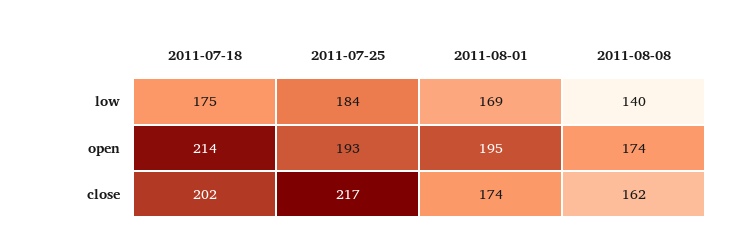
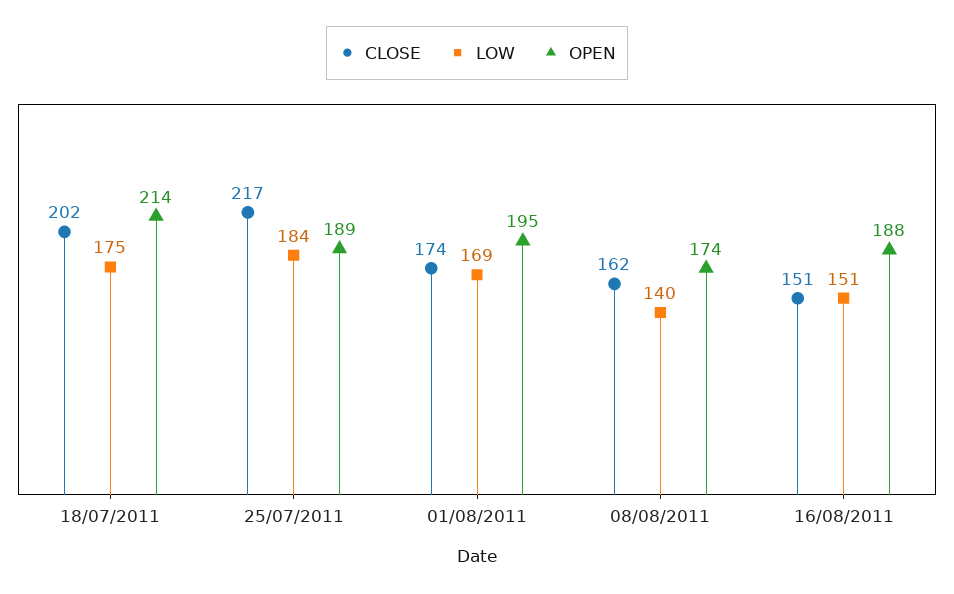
open, 2011-07-25: 193 -> 189
close, 16/08/2011: none -> 151
low, 16/08/2011: none -> 151
open, 16/08/2011: none -> 188

